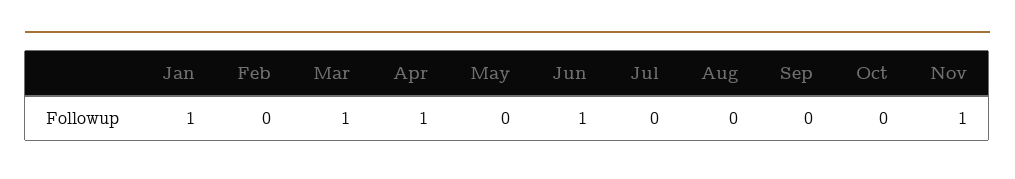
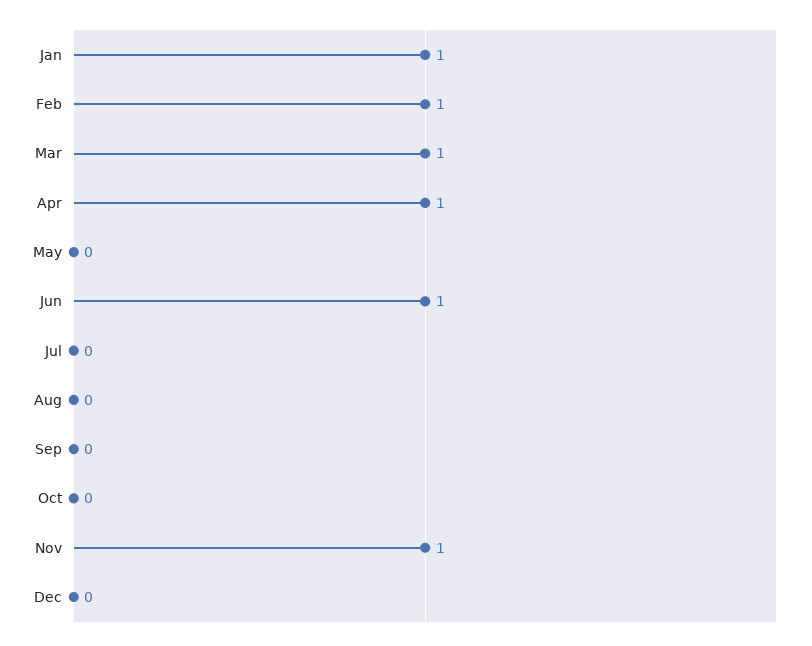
Feb: 0 -> 1
Dec: none -> 0

